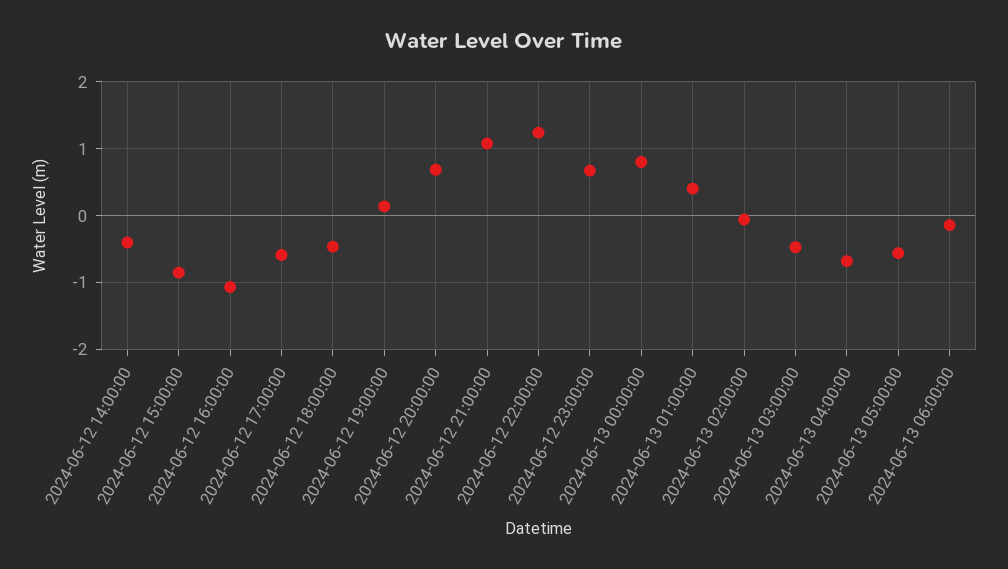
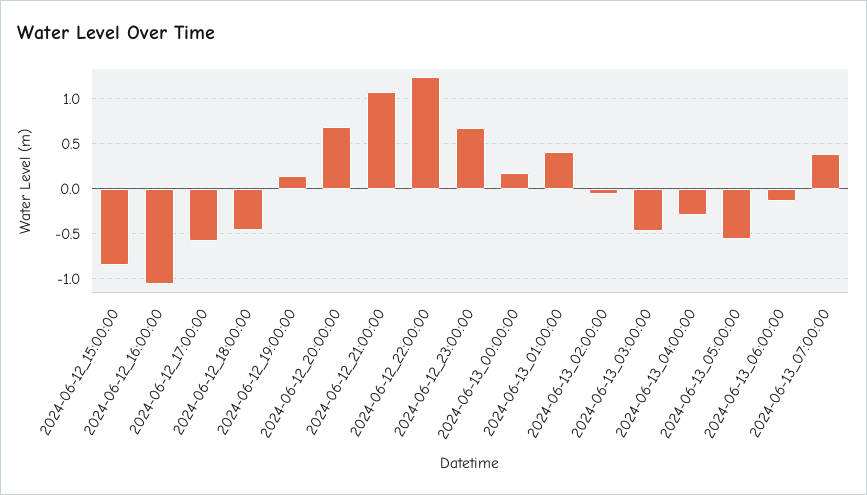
2024-06-12 14:00:00: -0.4 -> none
2024-06-13 00:00:00: 0.8 -> 0.2
2024-06-13 04:00:00: -0.7 -> -0.3
2024-06-13_07:00:00: none -> 0.4

